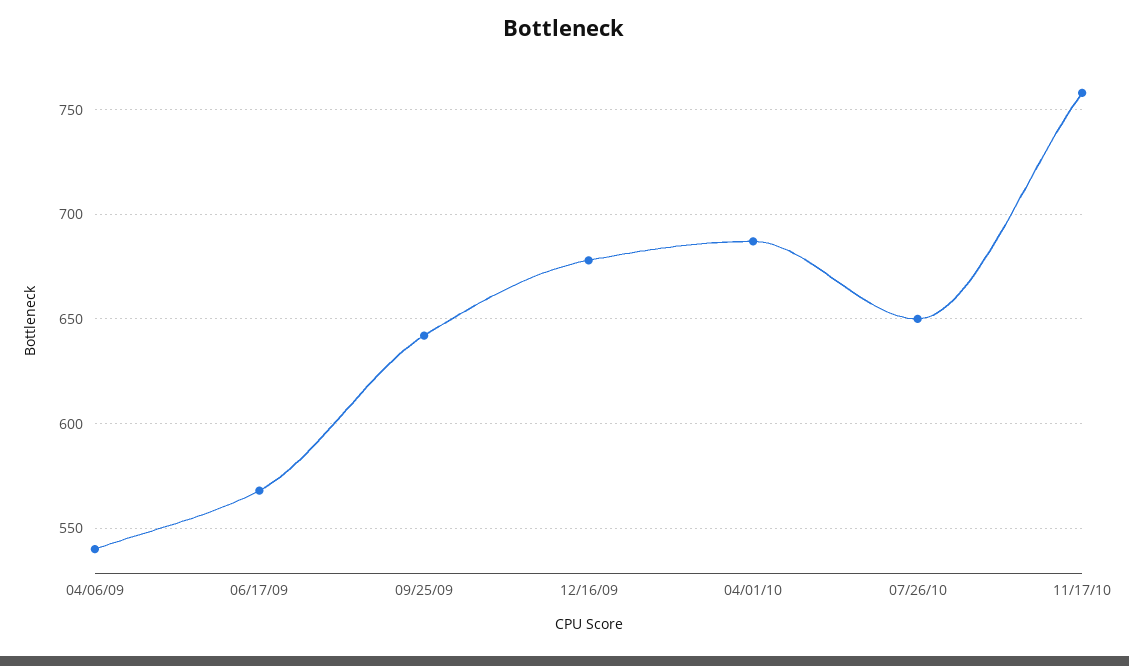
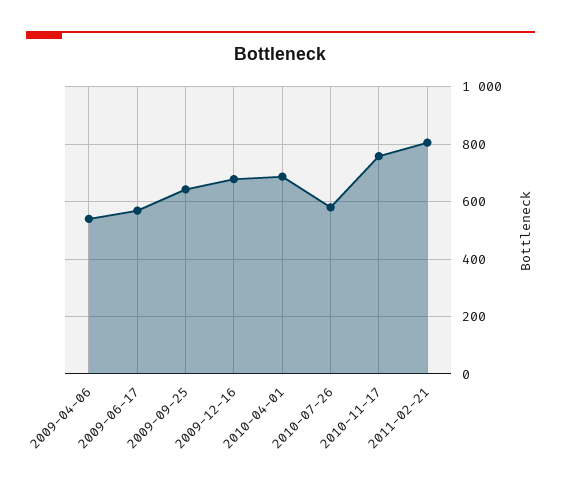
07/26/10: 650 -> 575
2011-02-21: none -> 800

